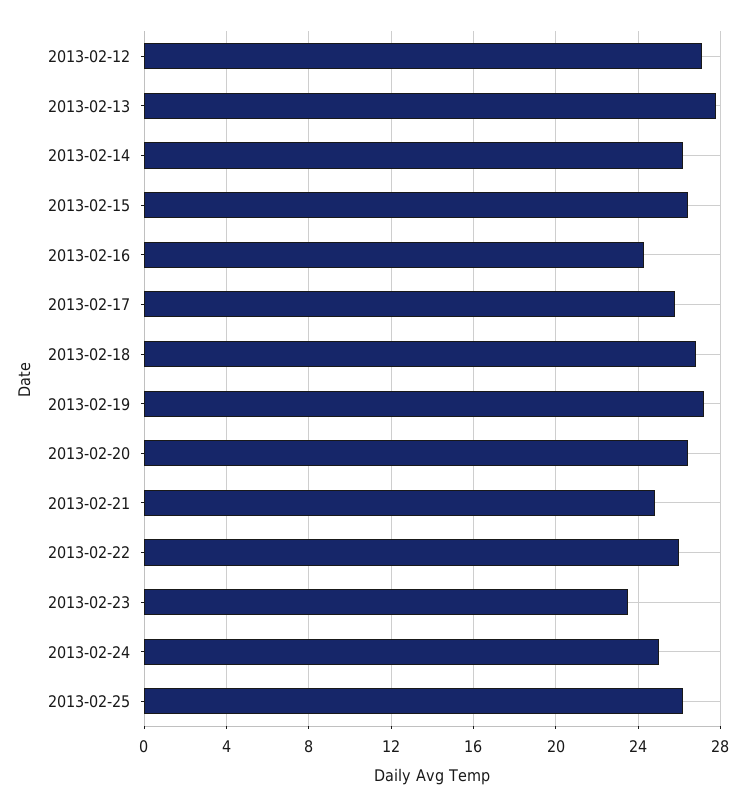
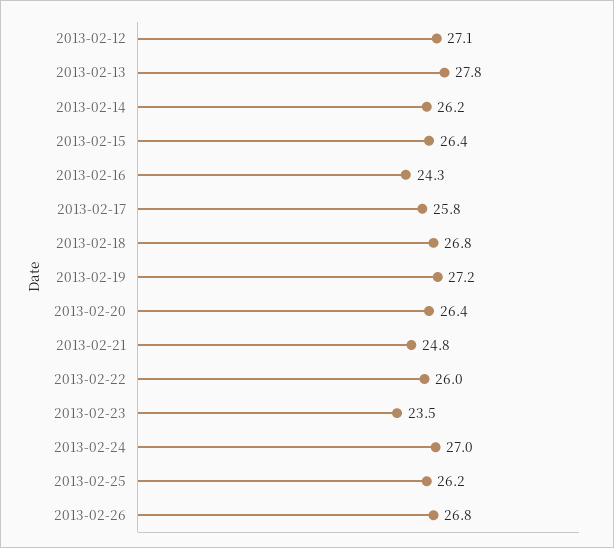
2013-02-24: 25 -> 27
2013-02-26: none -> 26.8

